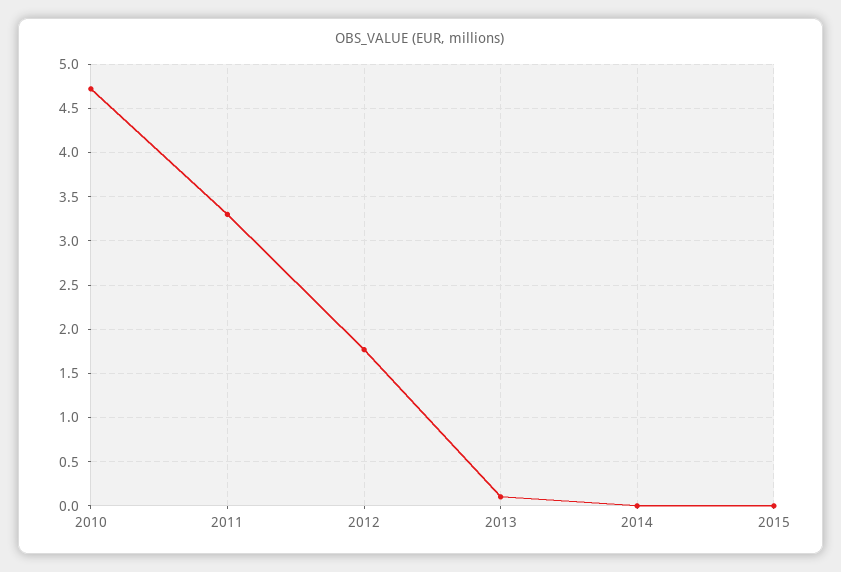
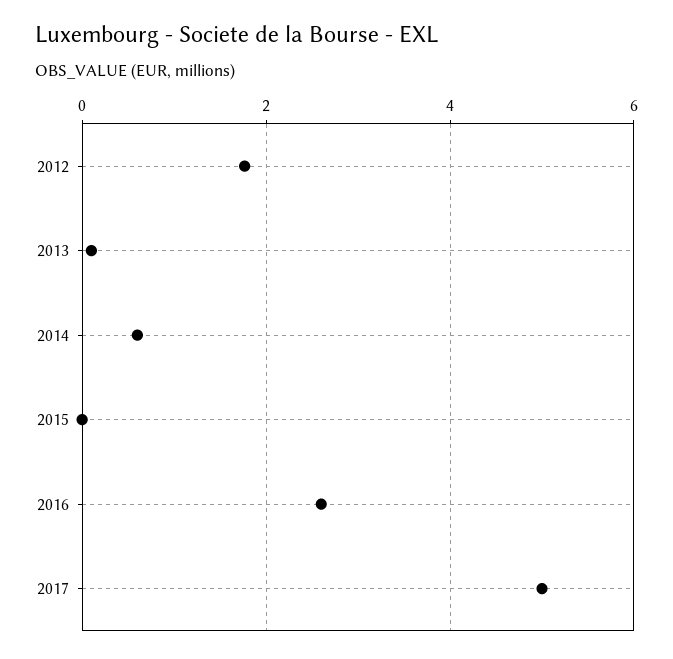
2010: 4.7 -> none
2011: 3.3 -> none
2014: 0 -> 0.6
2016: none -> 2.6
2017: none -> 5

